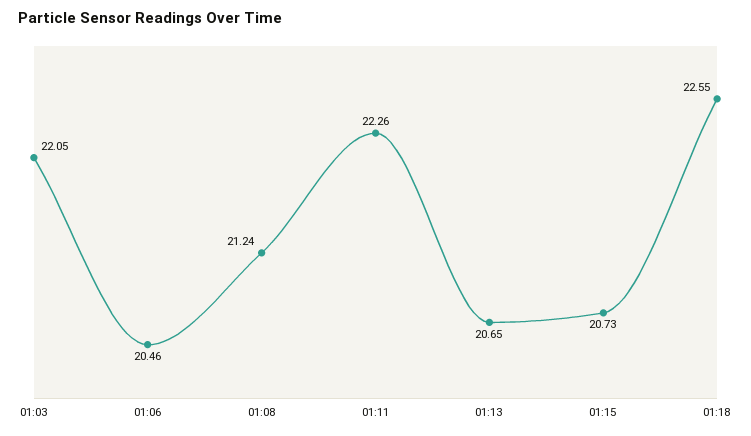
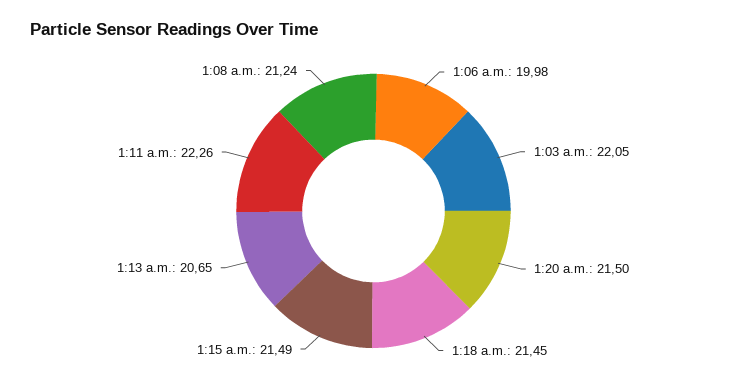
01:06: 20.46 -> 19.98
01:15: 20.73 -> 21.49
01:18: 22.55 -> 21.45
1:20 a.m.: none -> 21.5

